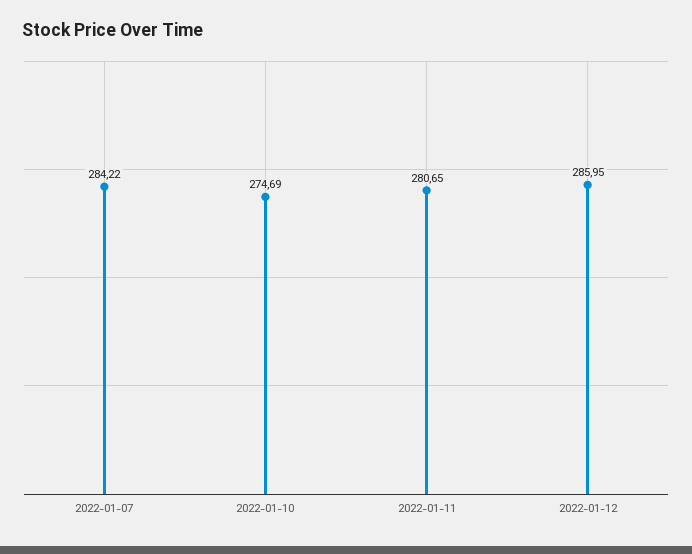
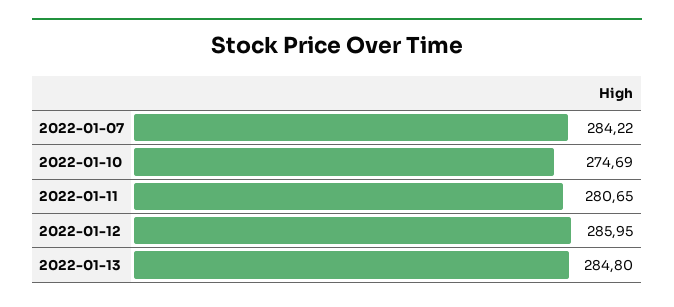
2022-01-13: none -> 284.8

